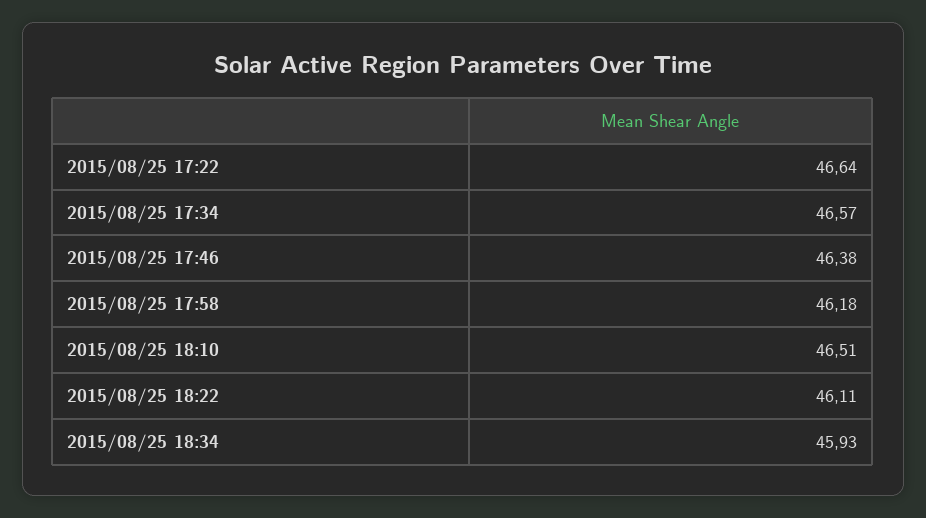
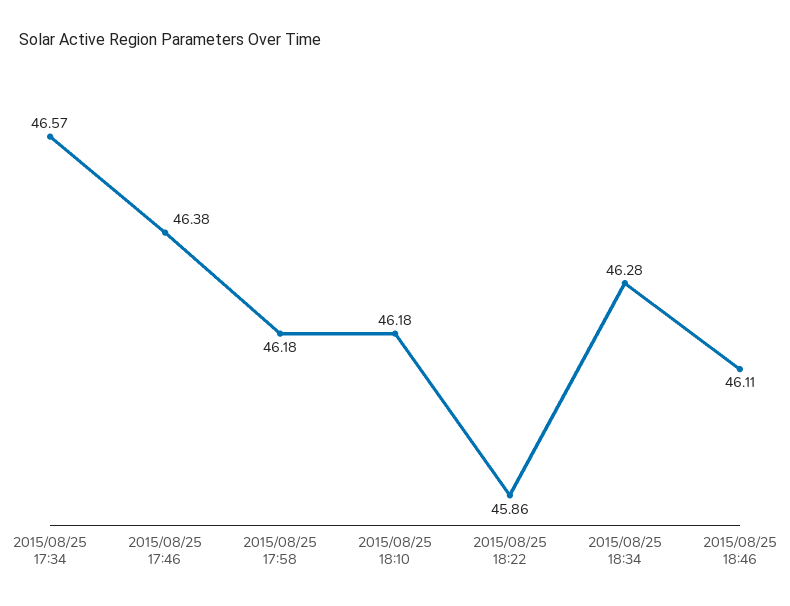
2015/08/25 17:22: 46.64 -> none
2015/08/25 18:10: 46.51 -> 46.18
2015/08/25 18:22: 46.11 -> 45.86
2015/08/25 18:34: 45.93 -> 46.28
2015/08/25 18:46: none -> 46.11

